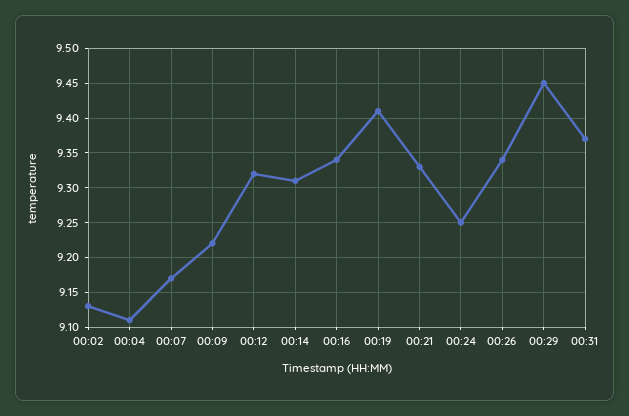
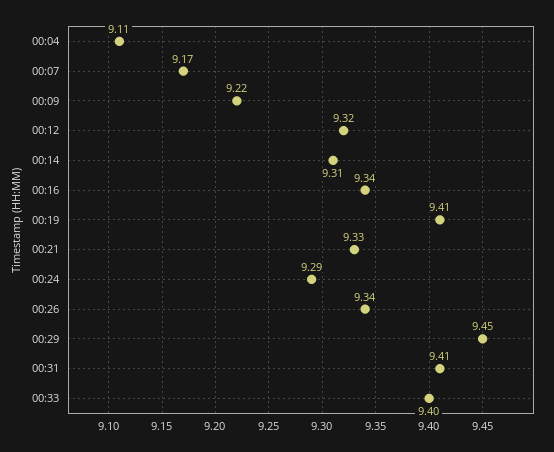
00:02: 9.13 -> none
00:24: 9.25 -> 9.29
00:31: 9.37 -> 9.41
00:33: none -> 9.4

